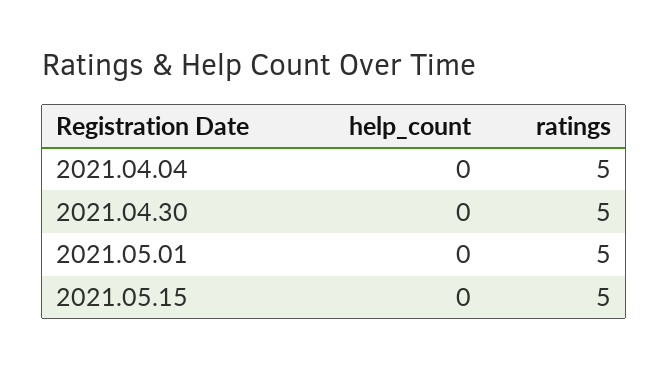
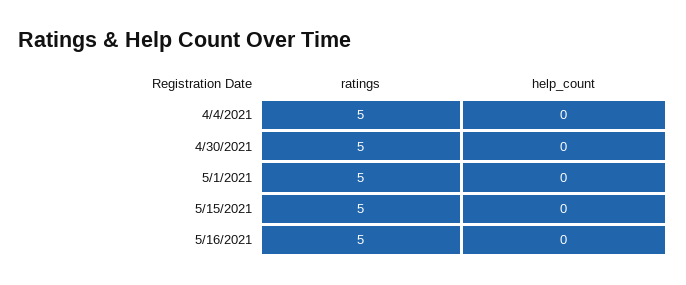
ratings, 5/16/2021: none -> 5
help_count, 5/16/2021: none -> 0

